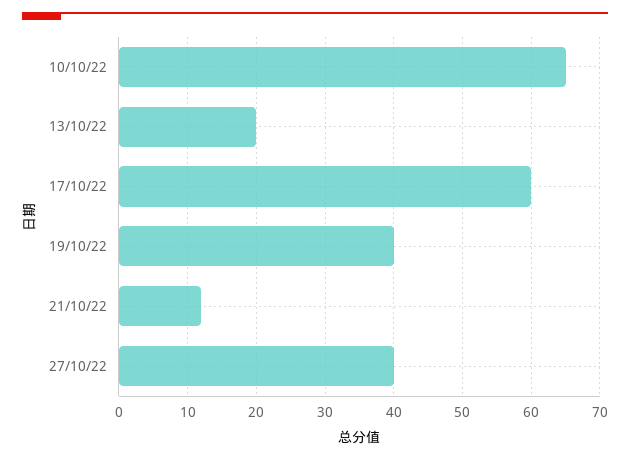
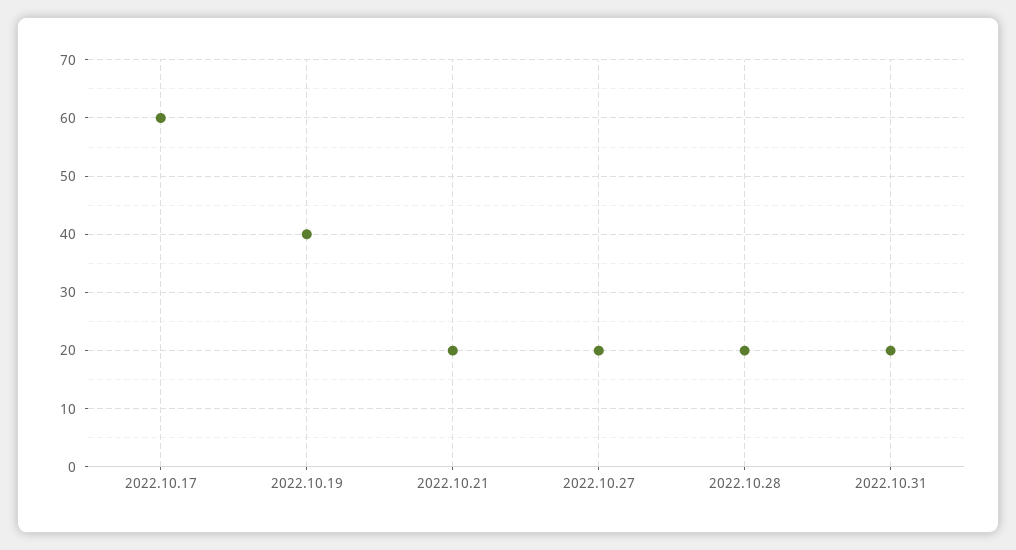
10/10/22: 65 -> none
13/10/22: 20 -> none
21/10/22: 12 -> 20
27/10/22: 40 -> 20
2022.10.28: none -> 20
2022.10.31: none -> 20

